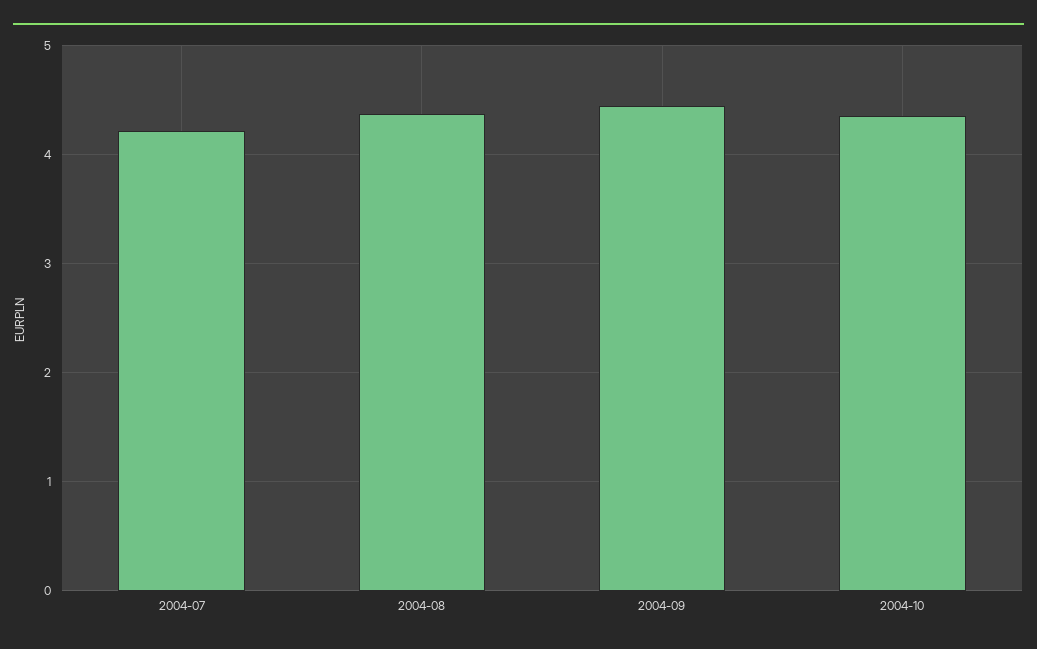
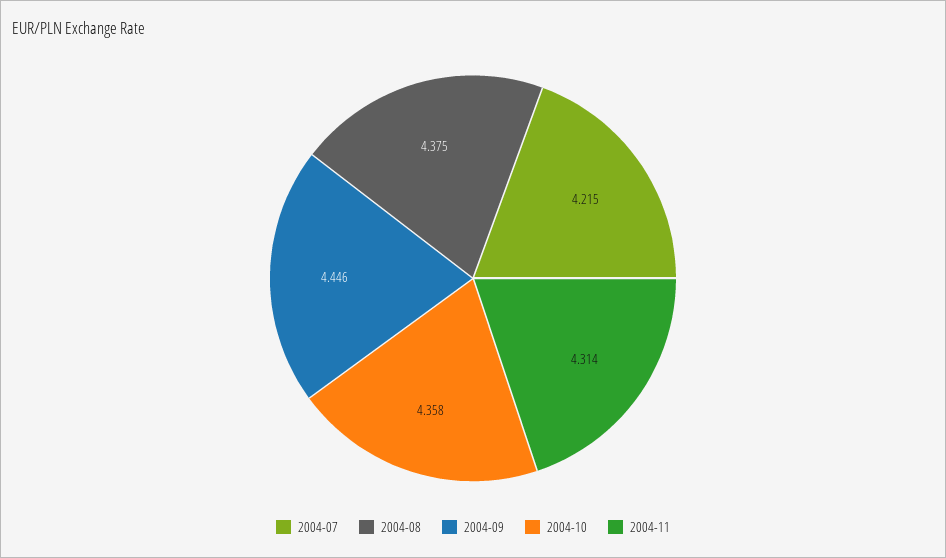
2004-11: none -> 4.314

